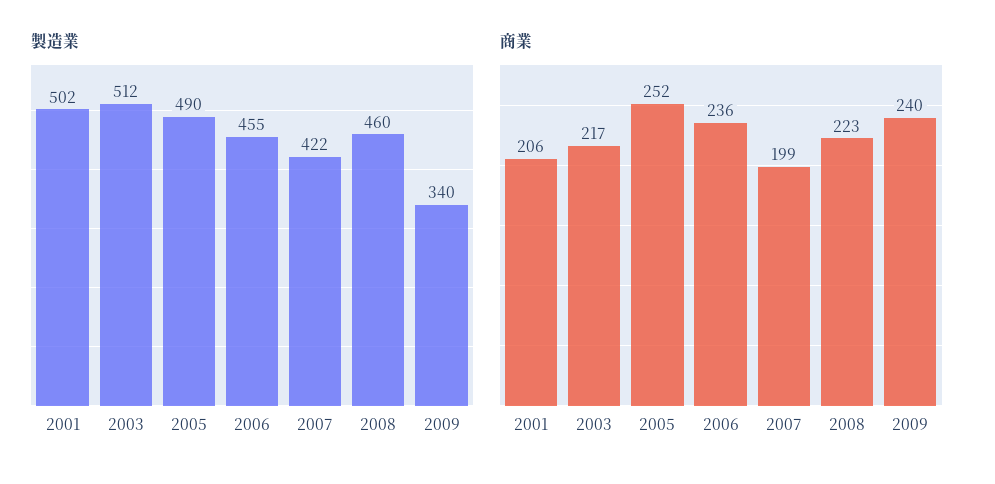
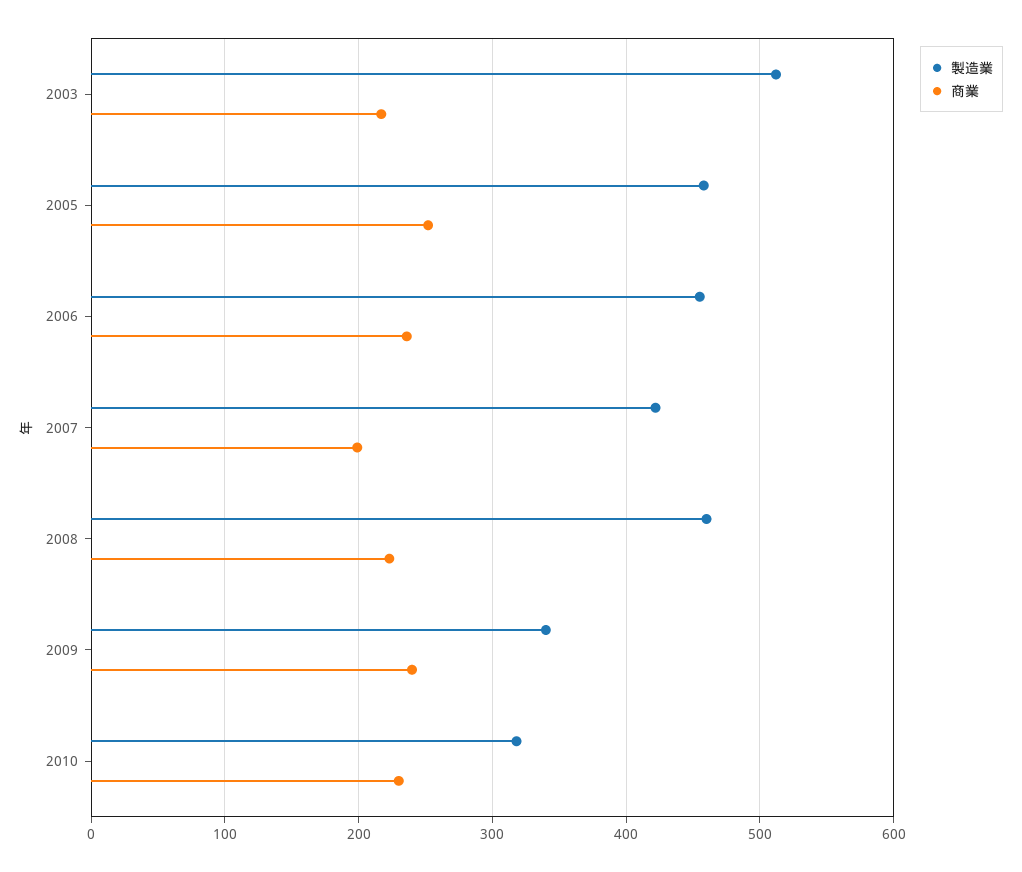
製造業, 2001: 502 -> none
製造業, 2005: 490 -> 460
商業, 2001: 206 -> none
製造業, 2010: none -> 320
商業, 2010: none -> 230

